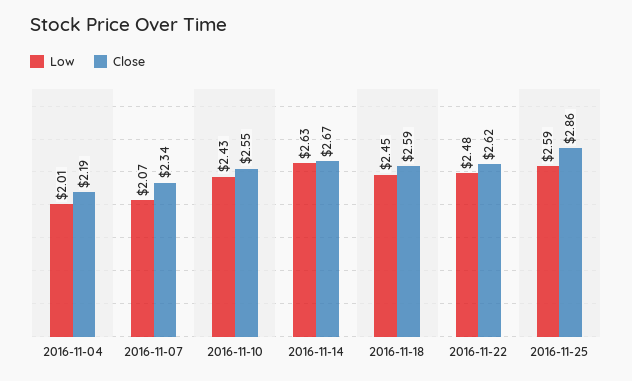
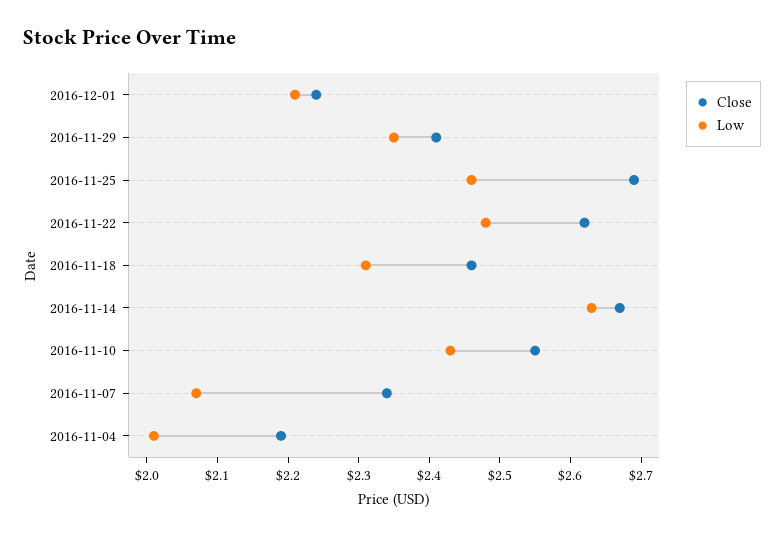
Low, 2016-11-18: 2.45 -> 2.3
Close, 2016-11-18: 2.59 -> 2.45
Low, 2016-11-25: 2.59 -> 2.45
Close, 2016-11-25: 2.86 -> 2.7
Close, 2016-12-01: none -> 2.25
Low, 2016-12-01: none -> 2.2
Close, 2016-11-29: none -> 2.4
Low, 2016-11-29: none -> 2.35

